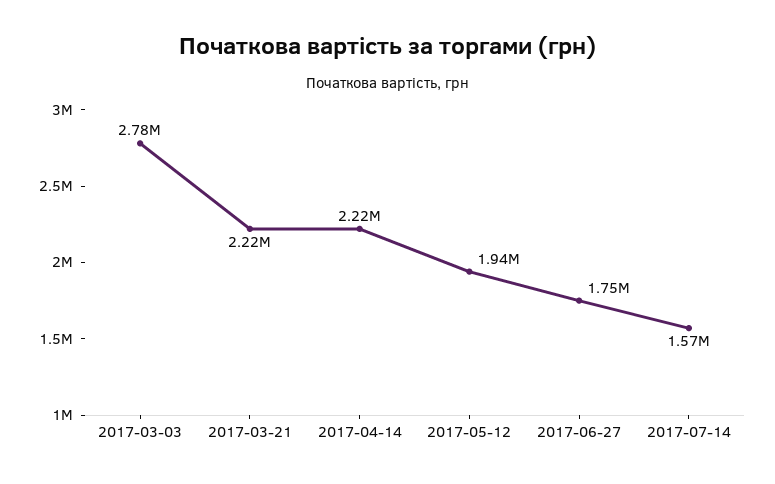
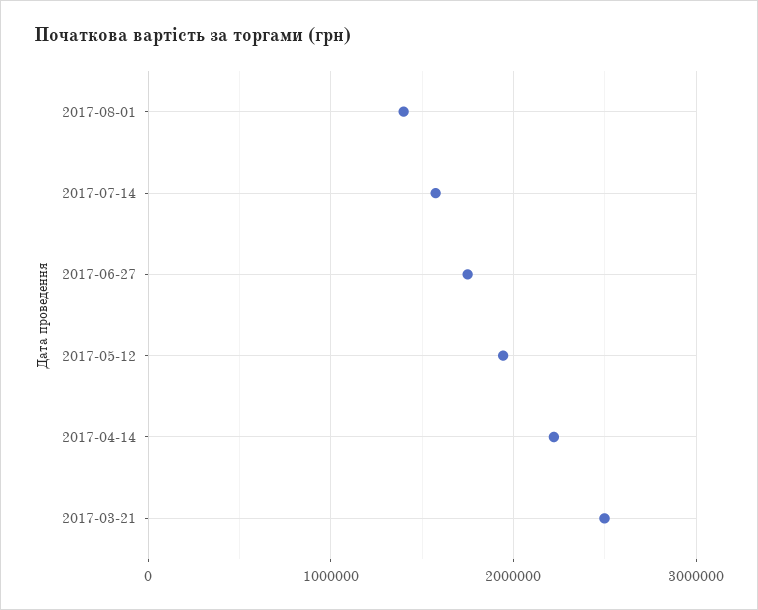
2017-03-03: 2780000 -> none
2017-03-21: 2220000 -> 2500000
2017-08-01: none -> 1400000

